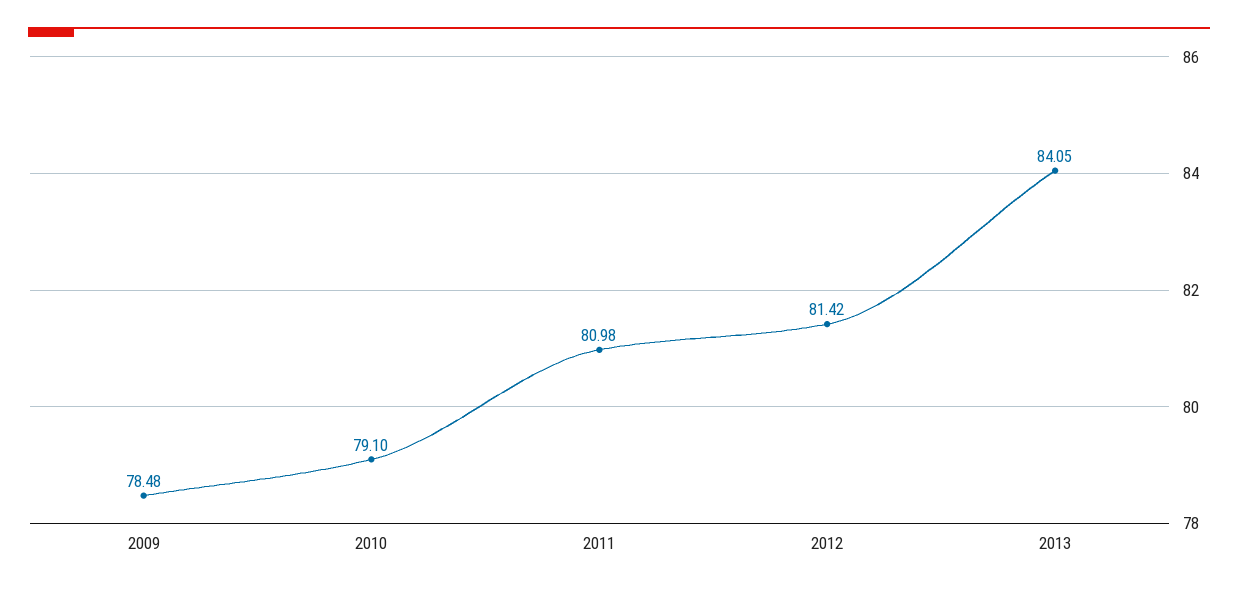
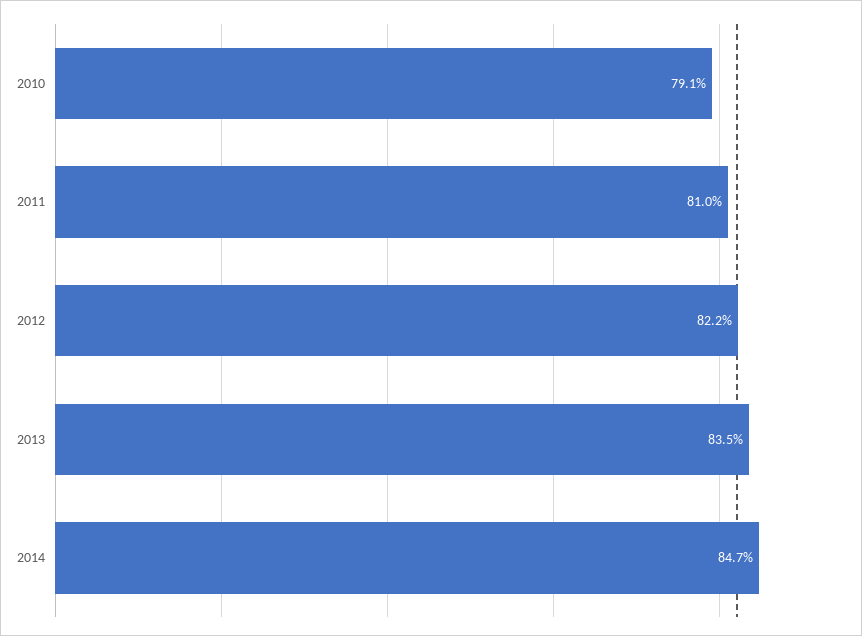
2009: 78.48 -> none
2012: 81.42 -> 82.2
2013: 84.05 -> 83.5
2014: none -> 84.7

